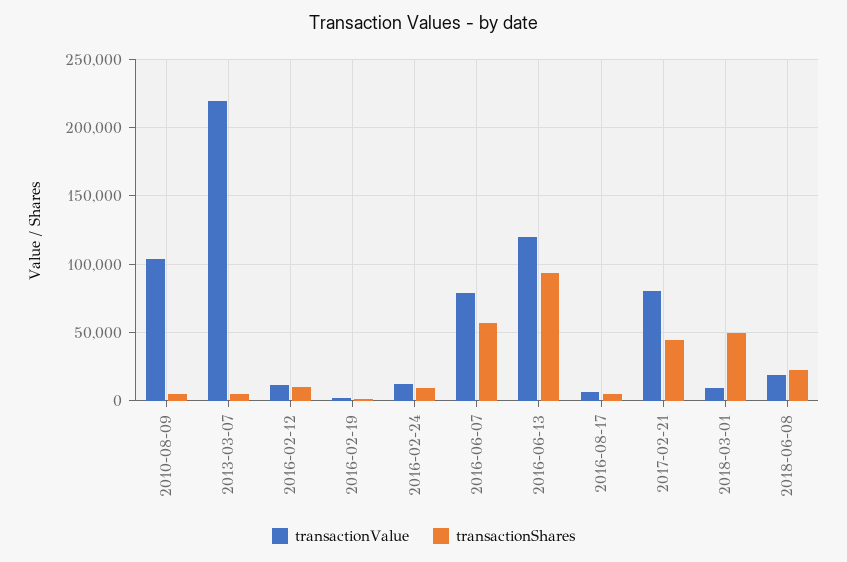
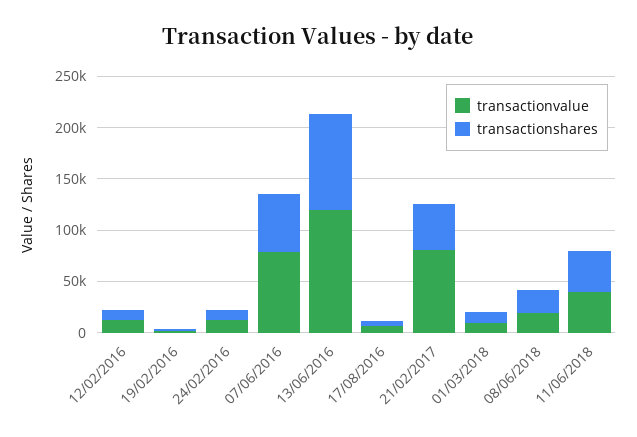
transactionValue, 2010-08-09: 105000 -> none
transactionShares, 2010-08-09: 5000 -> none
transactionValue, 2013-03-07: 220000 -> none
transactionShares, 2013-03-07: 5000 -> none
transactionShares, 2018-03-01: 50000 -> 10000
transactionValue, 11/06/2018: none -> 40000
transactionShares, 11/06/2018: none -> 40000

